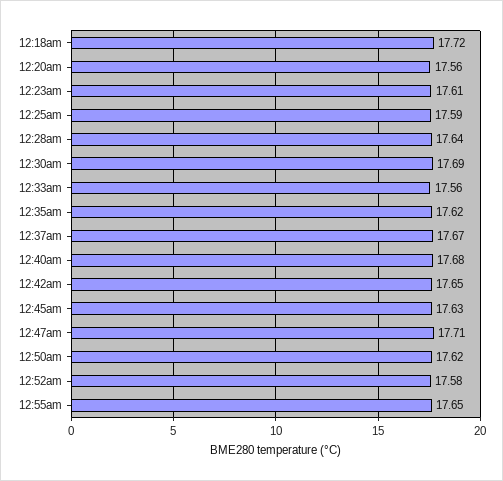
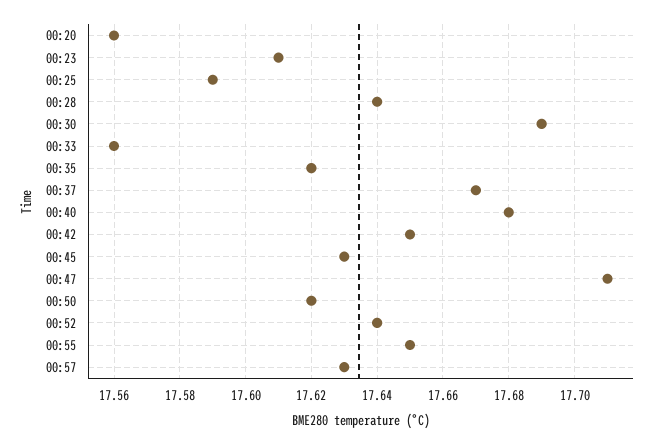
12:18am: 17.72 -> none
12:52am: 17.58 -> 17.64
00:57: none -> 17.63

